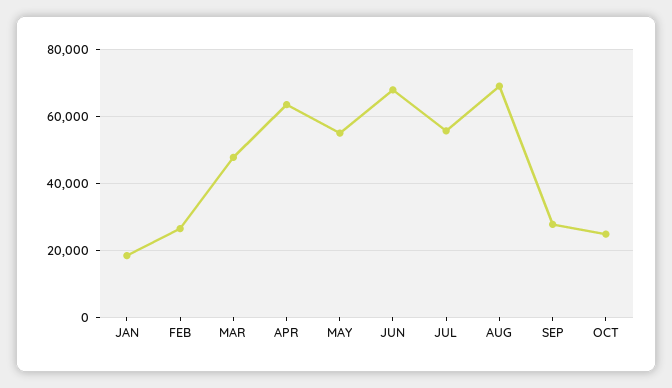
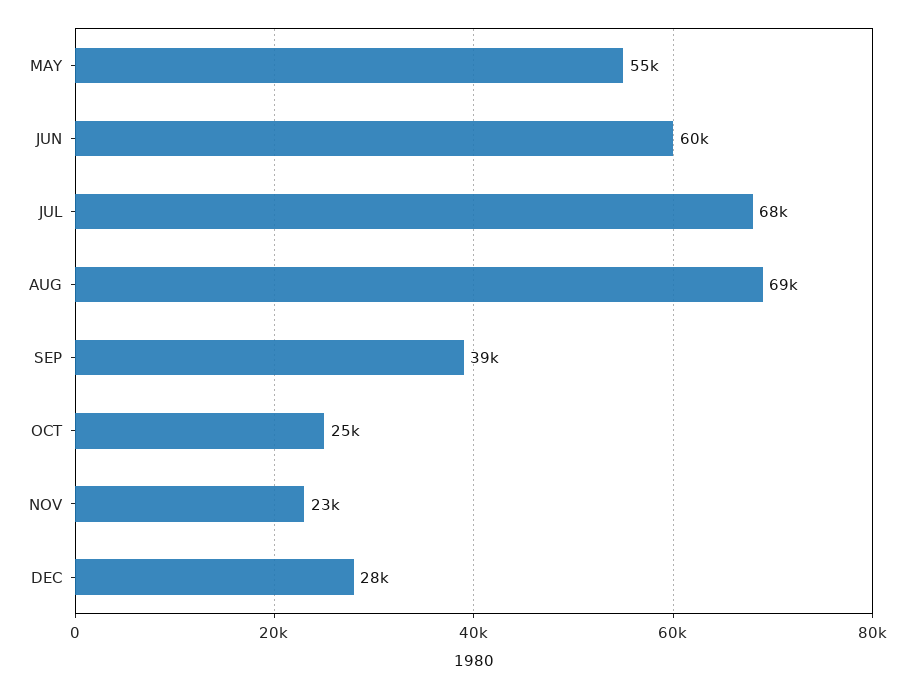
JAN: 18000 -> none
FEB: 26000 -> none
MAR: 48000 -> none
APR: 64000 -> none
JUN: 68000 -> 60000
JUL: 56000 -> 68000
SEP: 28000 -> 39000
NOV: none -> 23000
DEC: none -> 28000

